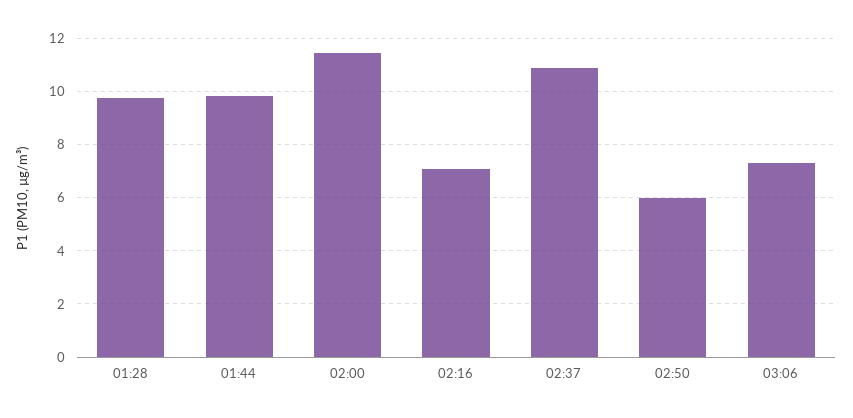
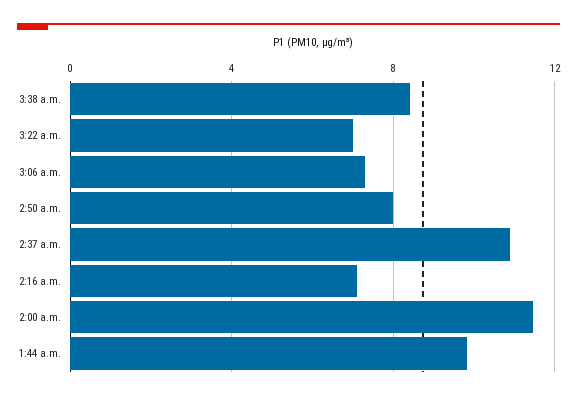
01:28: 9.75 -> none
02:50: 6 -> 8
3:38 a.m.: none -> 8.5
3:22 a.m.: none -> 7

